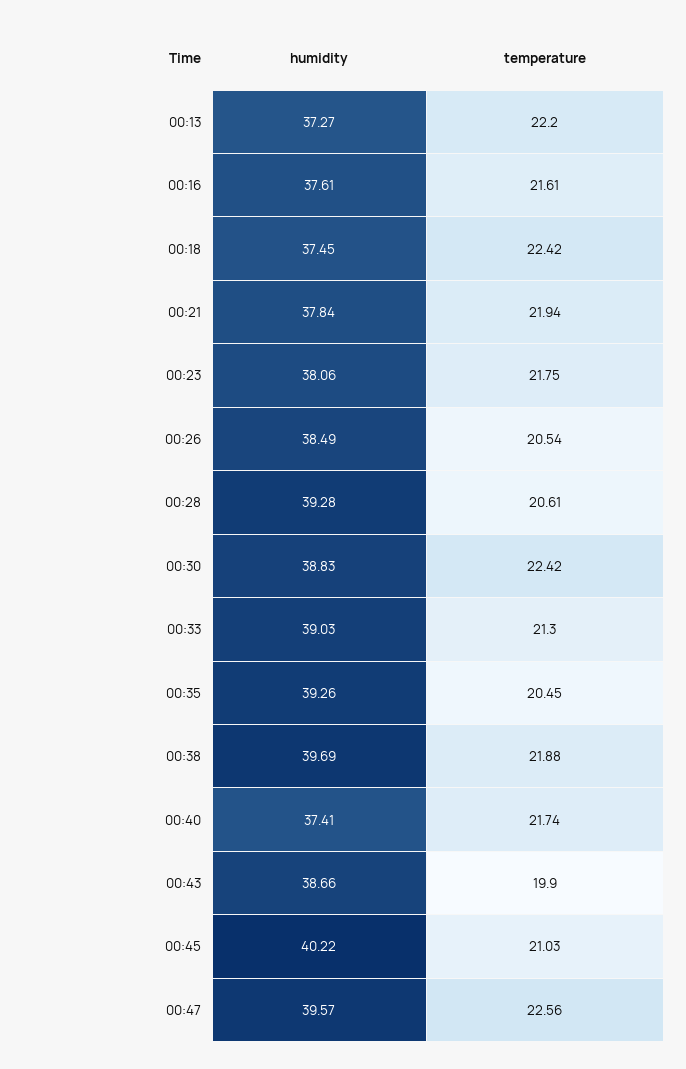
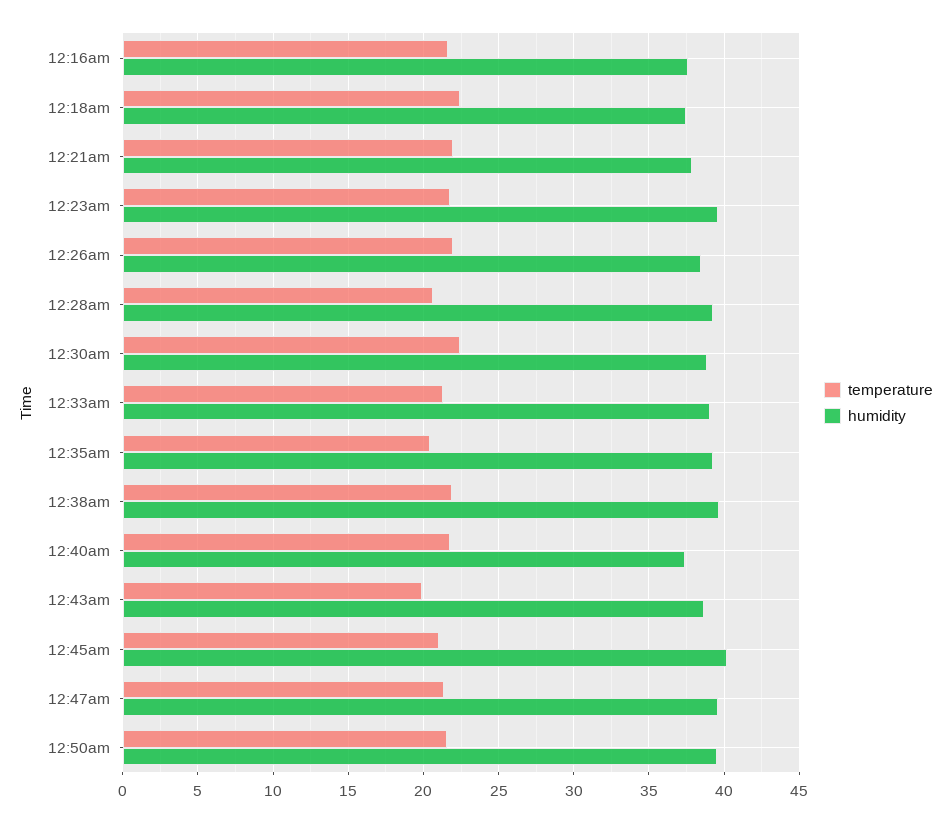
humidity, 00:13: 37.27 -> none
temperature, 00:13: 22.2 -> none
humidity, 00:23: 38.06 -> 39.5
temperature, 00:26: 20.54 -> 22
temperature, 00:47: 22.56 -> 21.5
temperature, 12:50am: none -> 21.5
humidity, 12:50am: none -> 39.5

